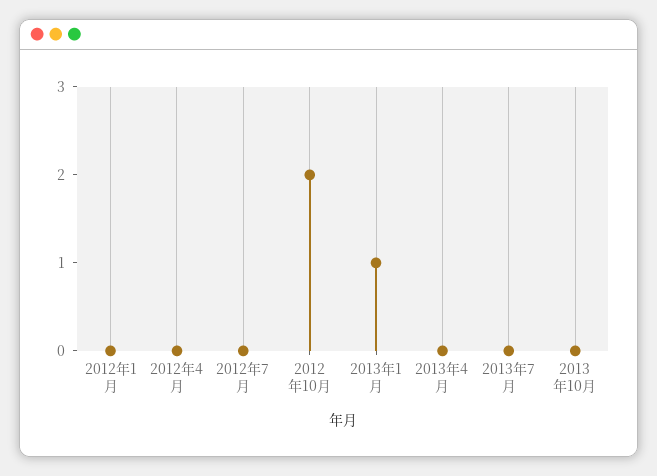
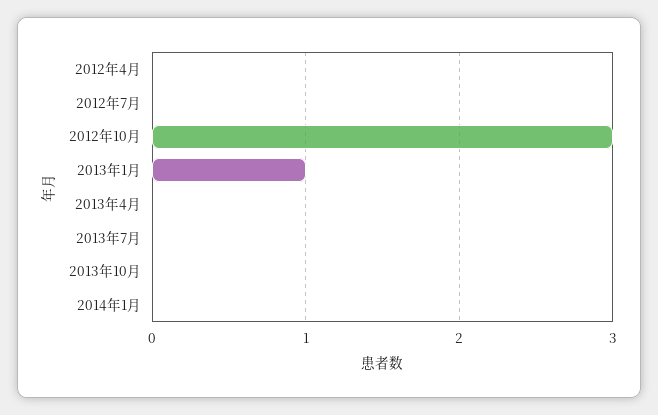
2012年1月: 0 -> none
2012年10月: 2 -> 3
2014年1月: none -> 0

